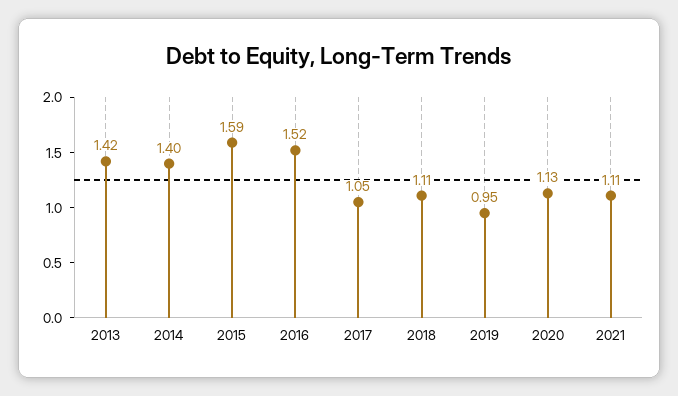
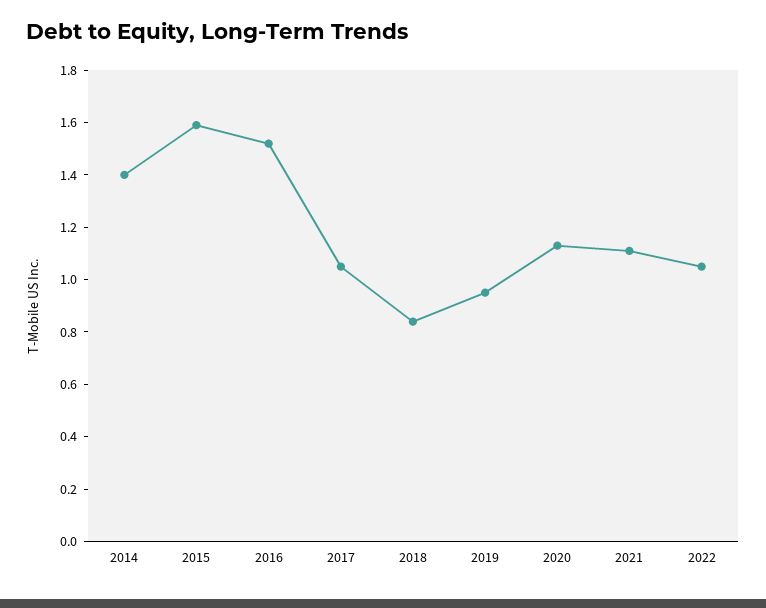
2013: 1.42 -> none
2018: 1.11 -> 0.85
2022: none -> 1.05

